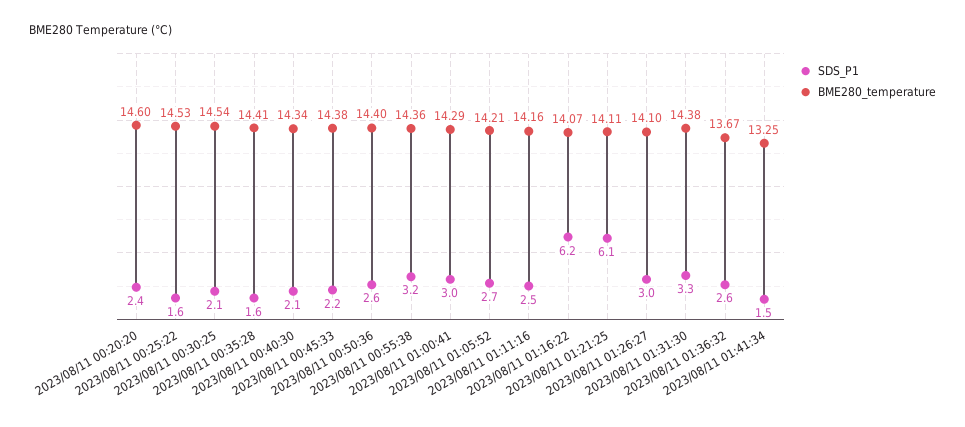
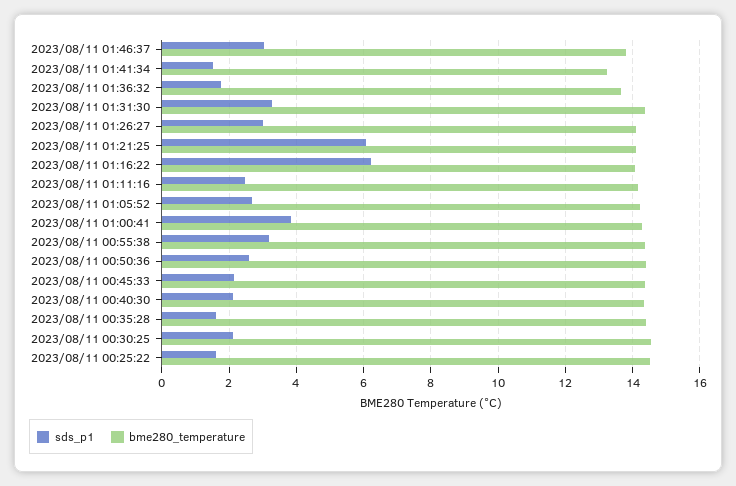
SDS_P1, 2023/08/11 00:20:20: 2.4 -> none
BME280_temperature, 2023/08/11 00:20:20: 14.6 -> none
SDS_P1, 2023/08/11 01:00:41: 3 -> 3.8
SDS_P1, 2023/08/11 01:36:32: 2.6 -> 1.8
SDS_P1, 2023/08/11 01:46:37: none -> 3
BME280_temperature, 2023/08/11 01:46:37: none -> 13.8

